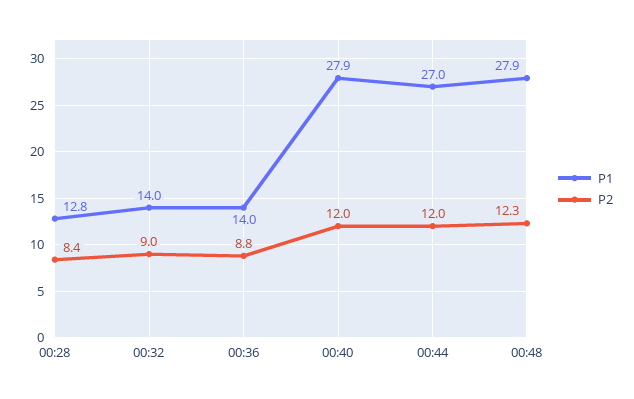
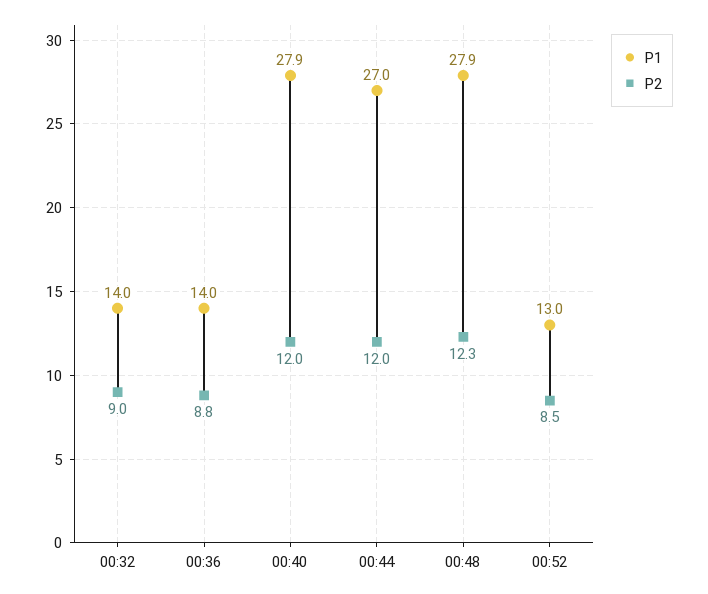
P1, 00:28: 12.8 -> none
P2, 00:28: 8.4 -> none
P1, 00:52: none -> 13
P2, 00:52: none -> 8.5

